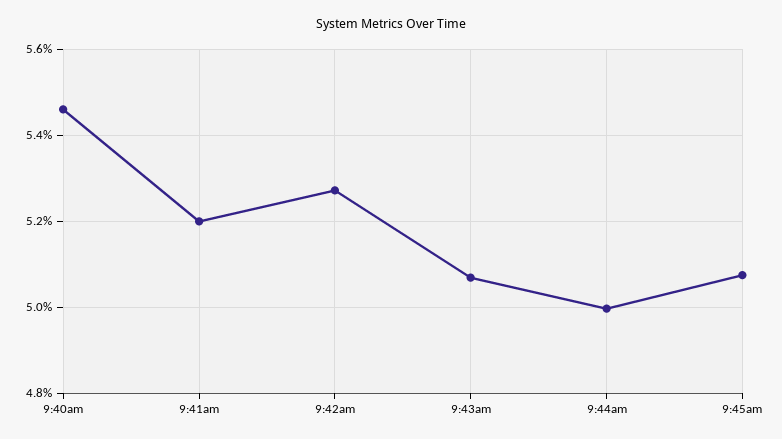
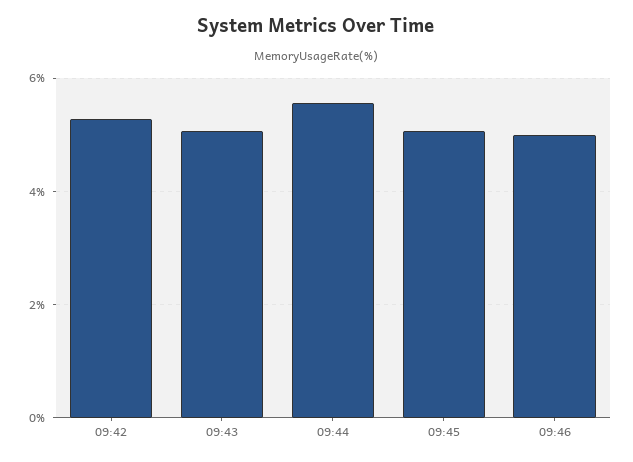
9:40am: 5.46 -> none
9:41am: 5.2 -> none
9:44am: 5 -> 5.6
09:46: none -> 5

